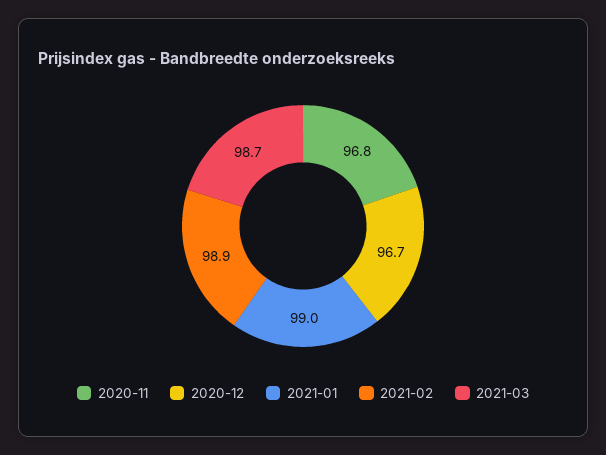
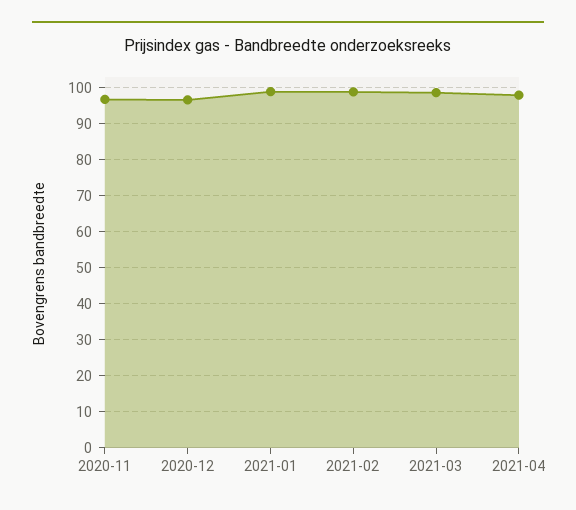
2021-04: none -> 98

